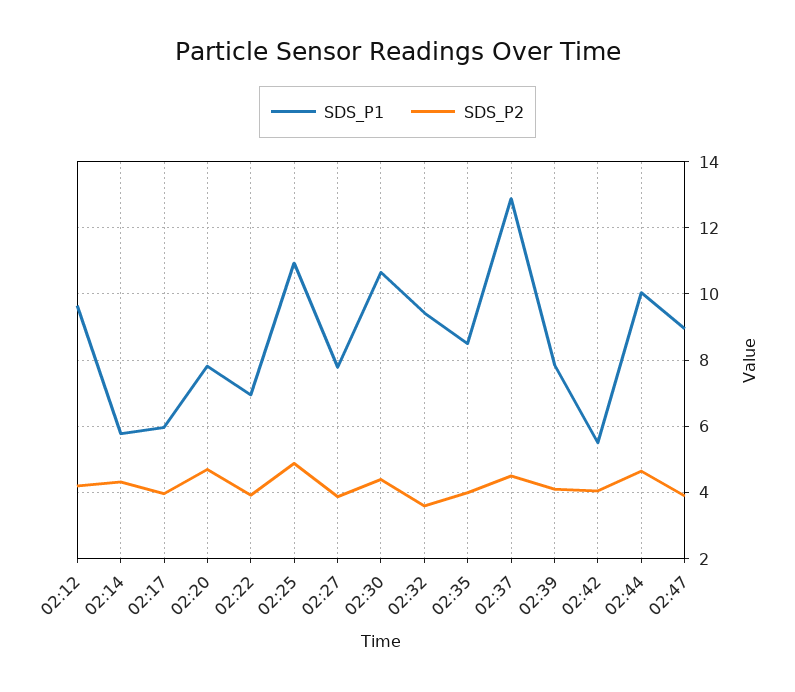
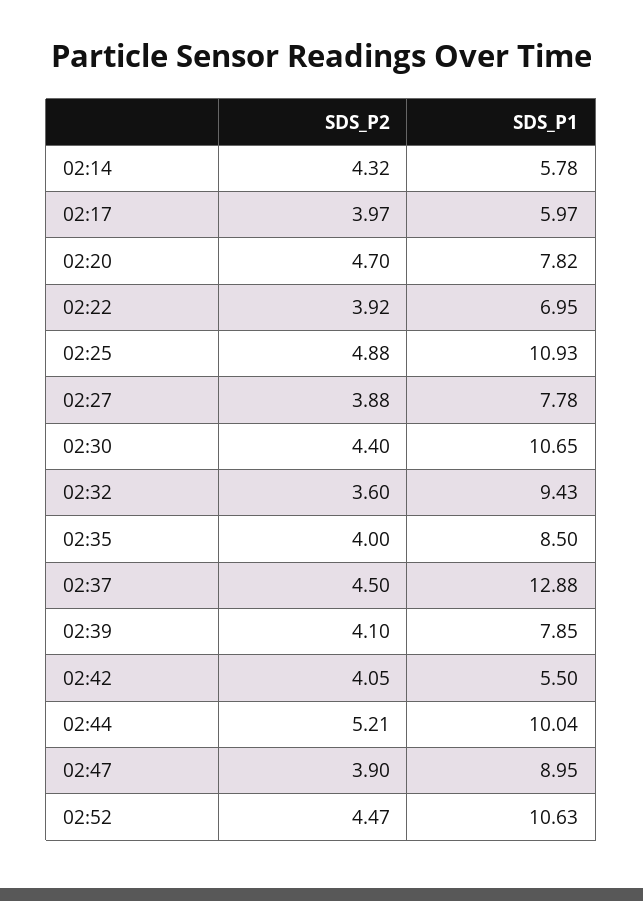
SDS_P1, 02:12: 9.6 -> none
SDS_P2, 02:12: 4.2 -> none
SDS_P2, 02:44: 4.6 -> 5.21
SDS_P2, 02:52: none -> 4.47
SDS_P1, 02:52: none -> 10.63

